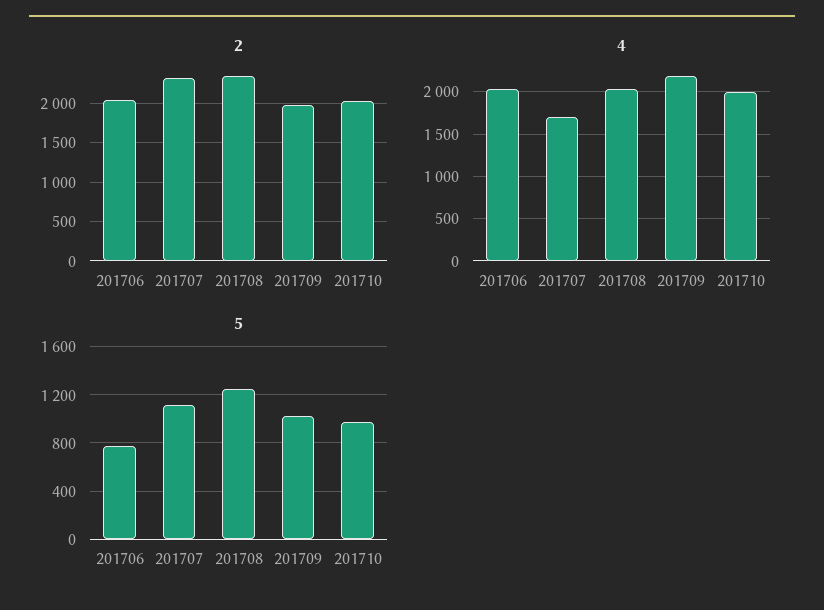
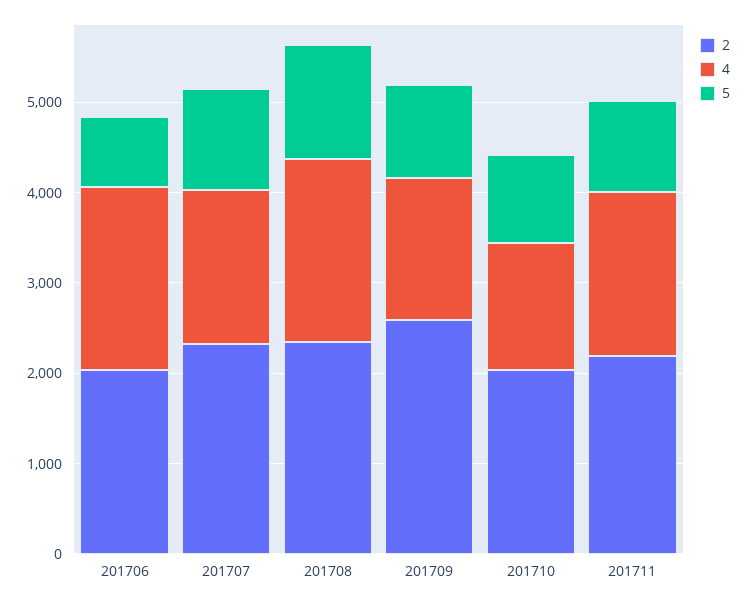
2, 201709: 2000 -> 2600
4, 201709: 2200 -> 1600
4, 201710: 2000 -> 1400
2, 201711: none -> 2200
4, 201711: none -> 1800
5, 201711: none -> 1000

